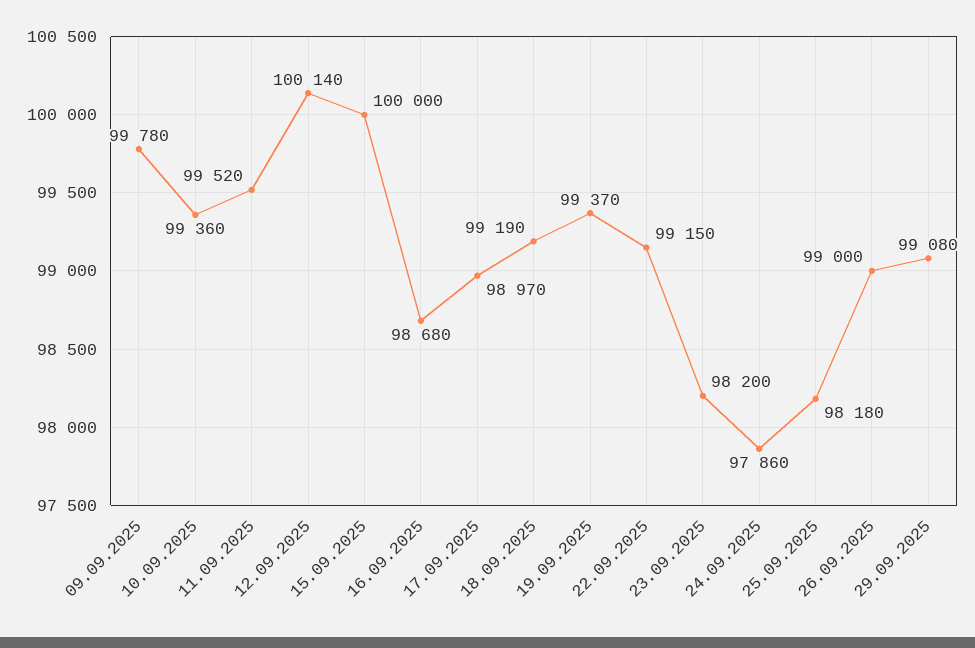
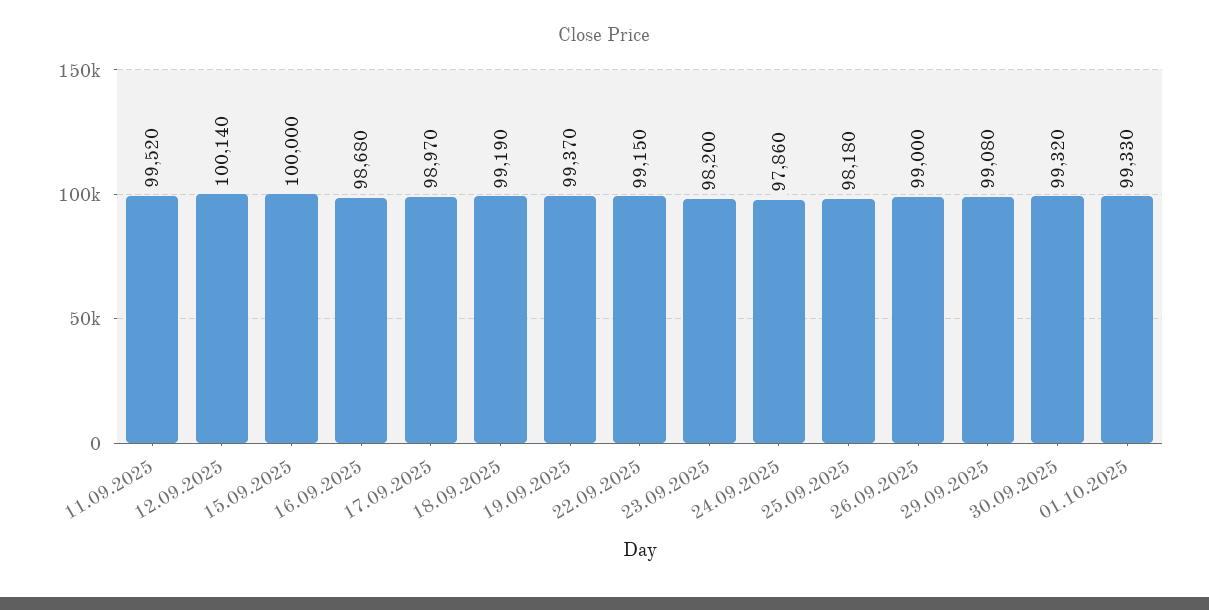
09.09.2025: 99780 -> none
10.09.2025: 99360 -> none
30.09.2025: none -> 99320
01.10.2025: none -> 99330

